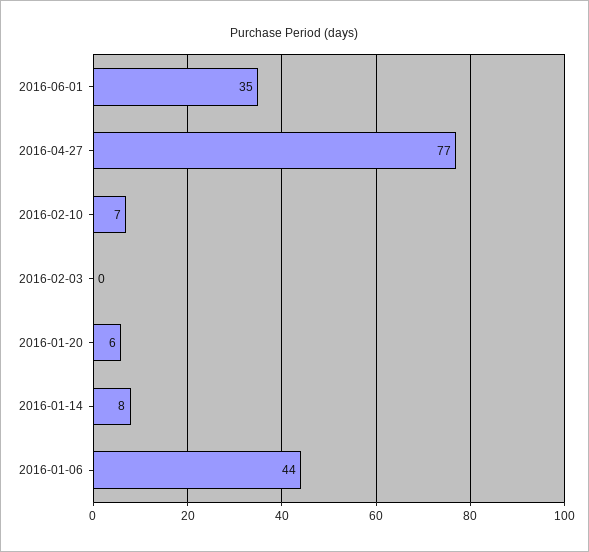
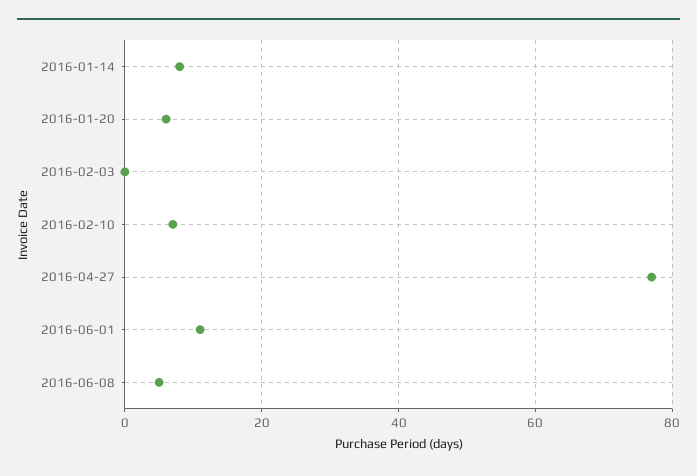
2016-06-01: 35 -> 10
2016-01-06: 44 -> none
2016-06-08: none -> 5

